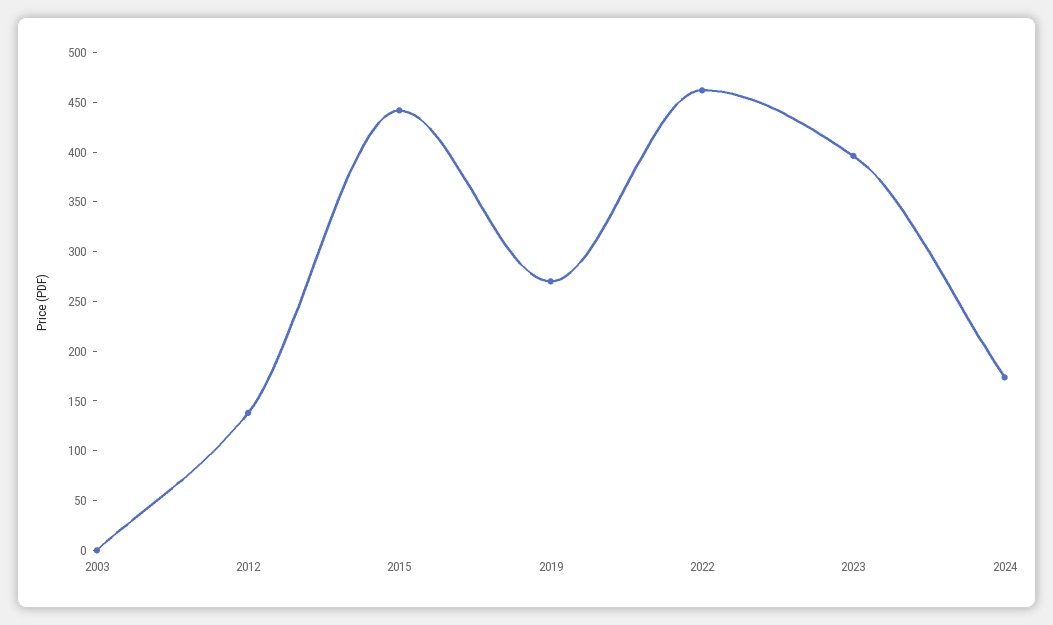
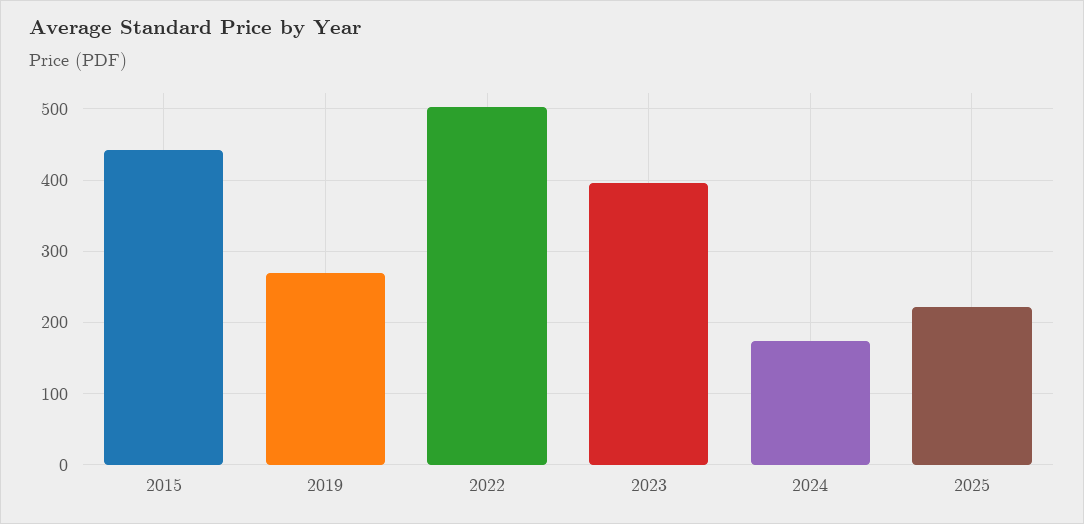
2003: 0 -> none
2012: 140 -> none
2022: 460 -> 500
2025: none -> 220

